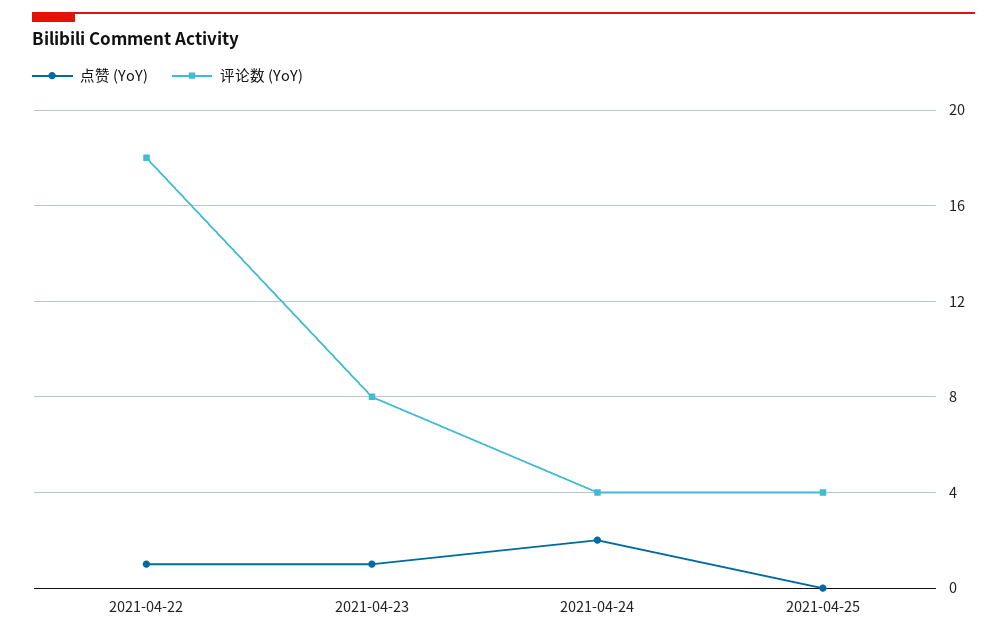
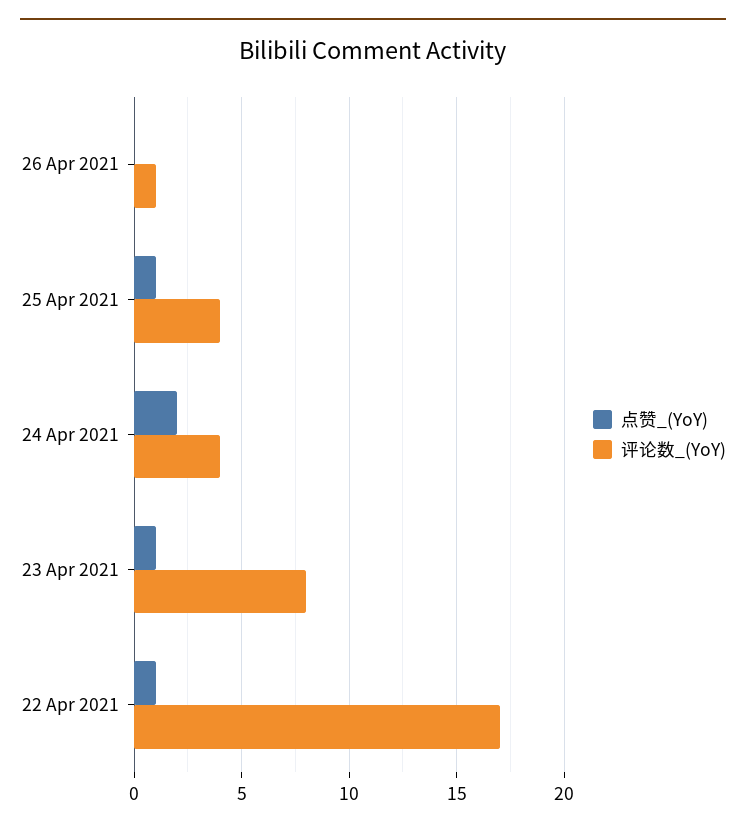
评论数 (YoY), 2021-04-22: 18 -> 17
点赞 (YoY), 2021-04-25: 0 -> 1
点赞 (YoY), 26 Apr 2021: none -> 0
评论数 (YoY), 26 Apr 2021: none -> 1

